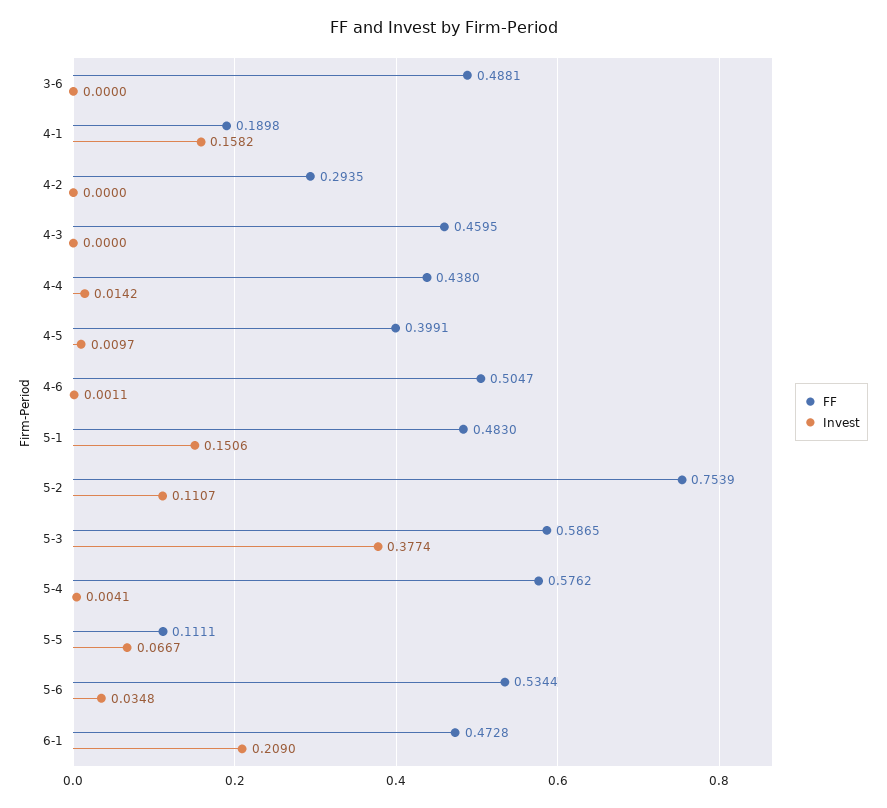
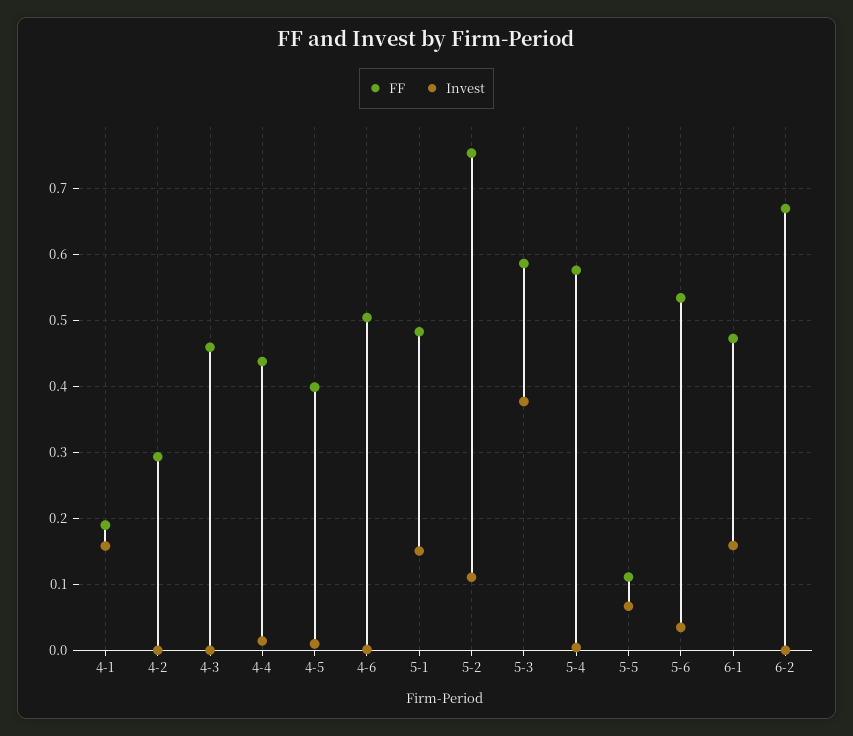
FF, 3-6: 0.4881 -> none
Invest, 3-6: 0 -> none
Invest, 6-1: 0.209 -> 0.16
FF, 6-2: none -> 0.67
Invest, 6-2: none -> 0

